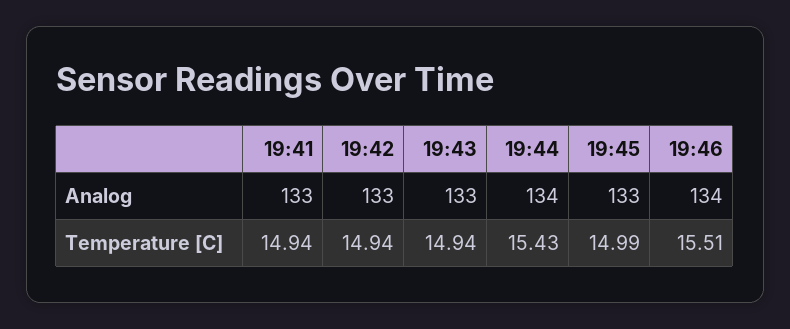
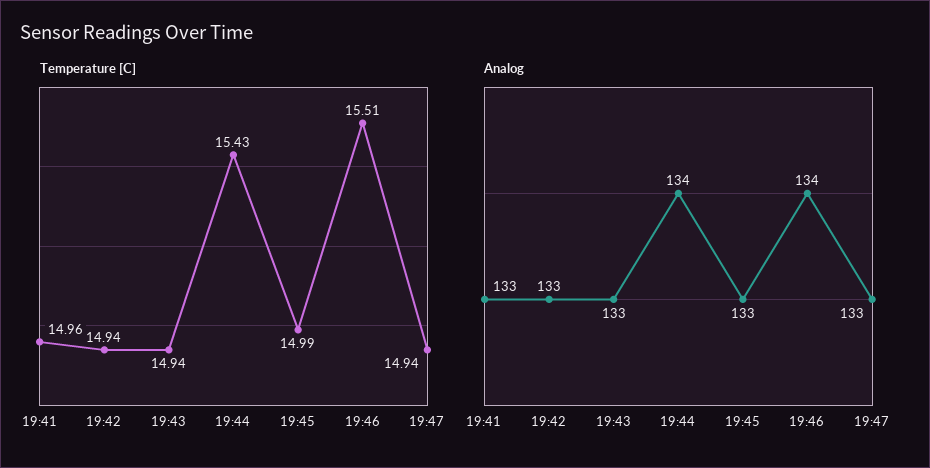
Temperature [C], 19:41: 14.94 -> 14.96
Temperature [C], 19:47: none -> 14.94
Analog, 19:47: none -> 133

